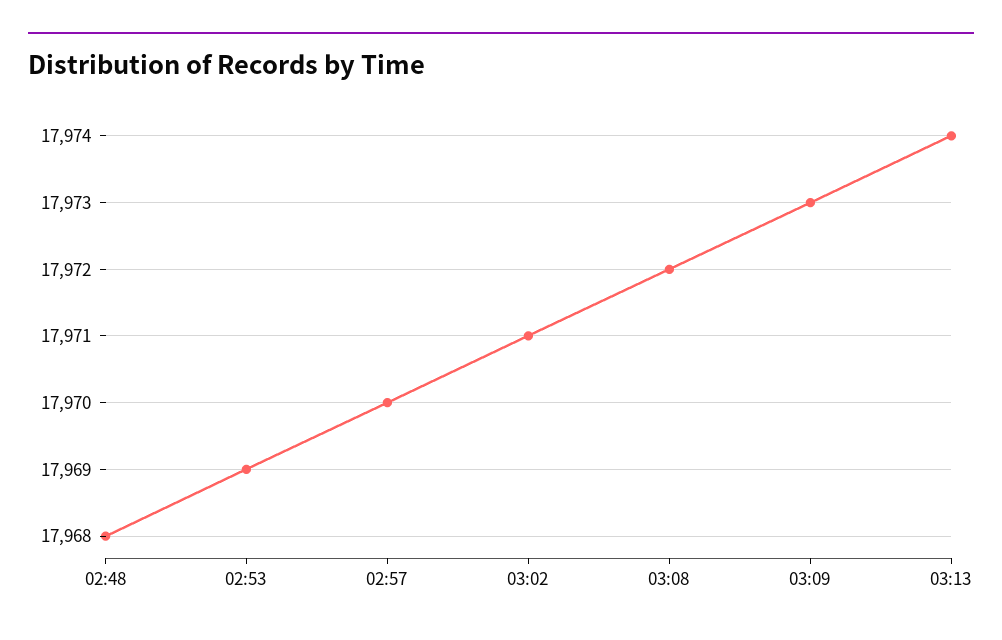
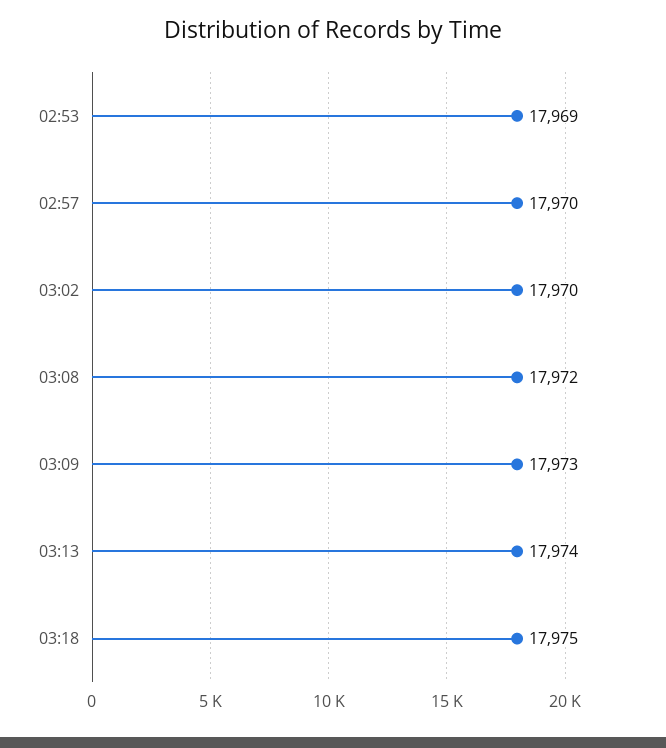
02:48: 17968 -> none
03:02: 17971 -> 17970
03:18: none -> 17975

